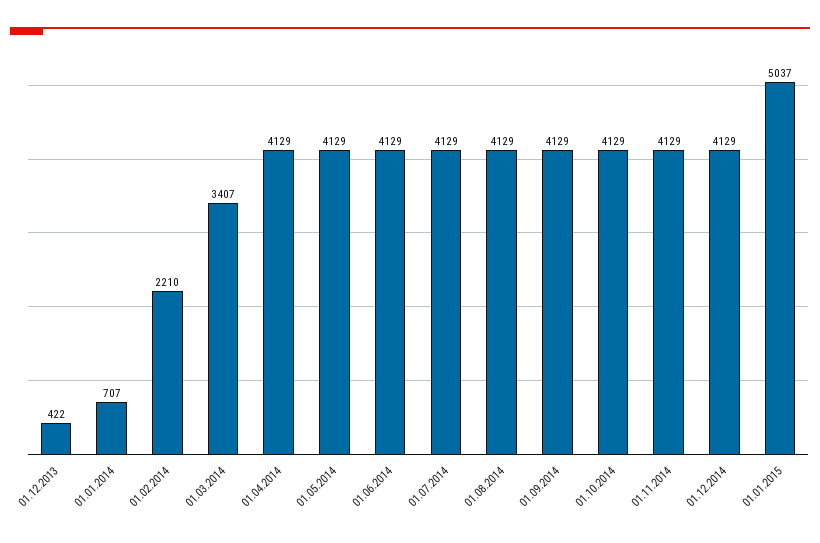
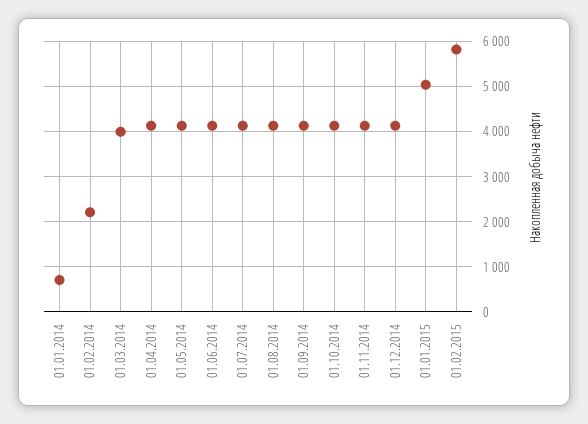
01.12.2013: 422 -> none
01.03.2014: 3407 -> 4000
01.02.2015: none -> 5800

